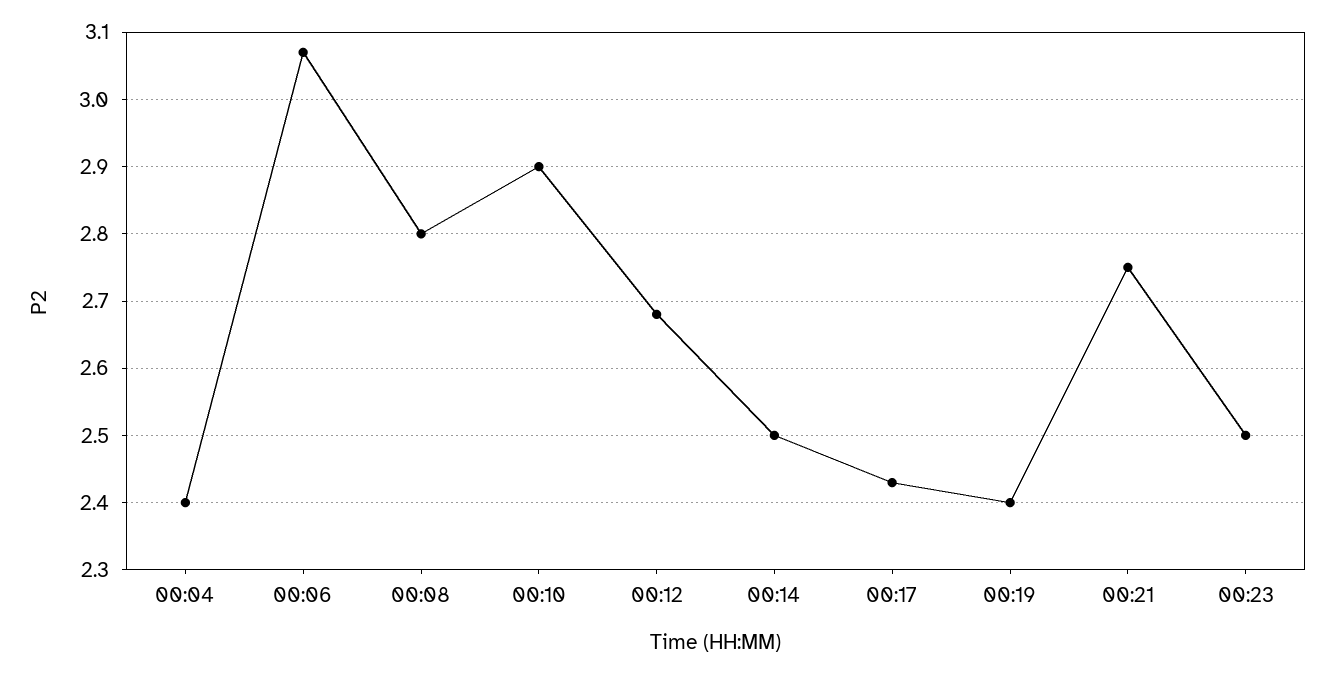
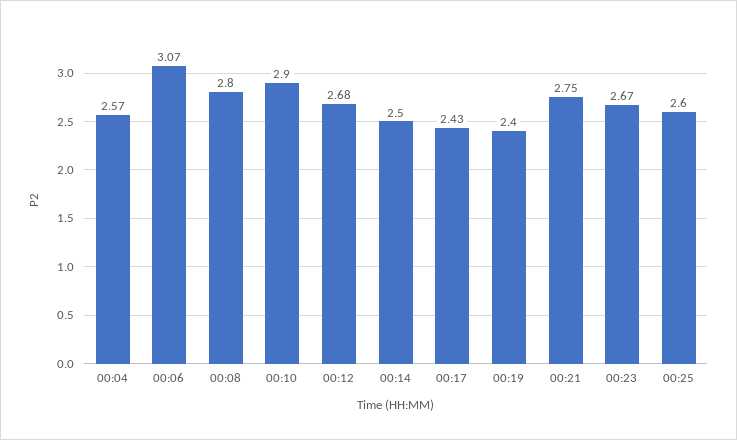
00:04: 2.4 -> 2.57
00:23: 2.5 -> 2.67
00:25: none -> 2.6

